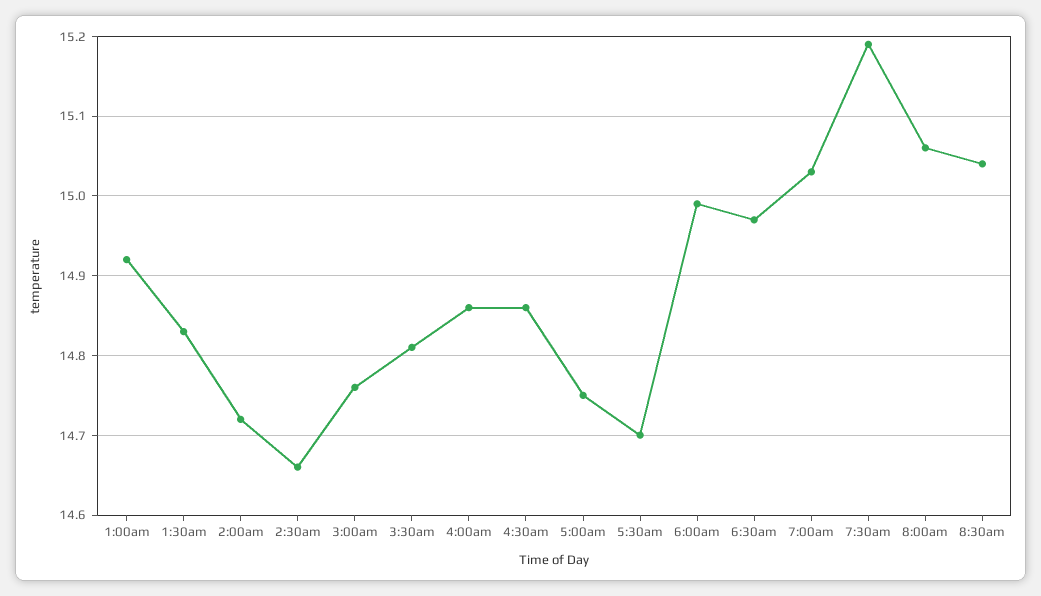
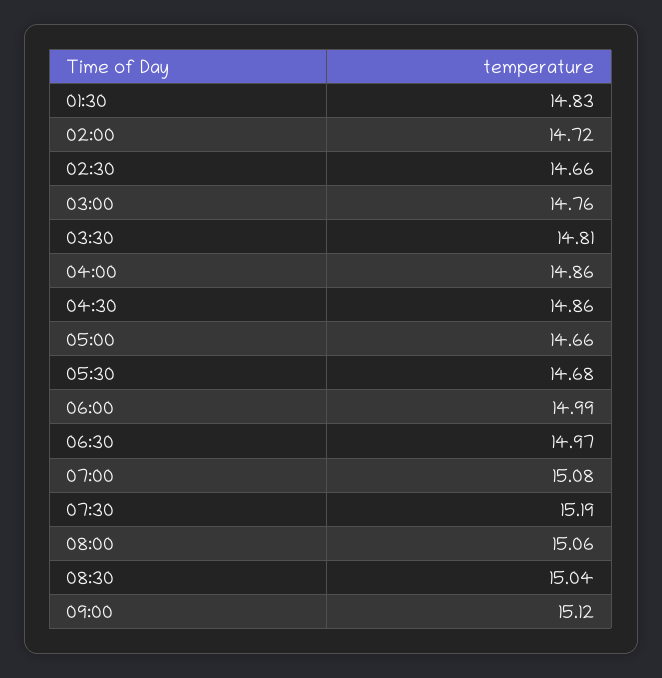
1:00am: 14.92 -> none
5:00am: 14.75 -> 14.66
5:30am: 14.7 -> 14.68
7:00am: 15.03 -> 15.08
09:00: none -> 15.12

